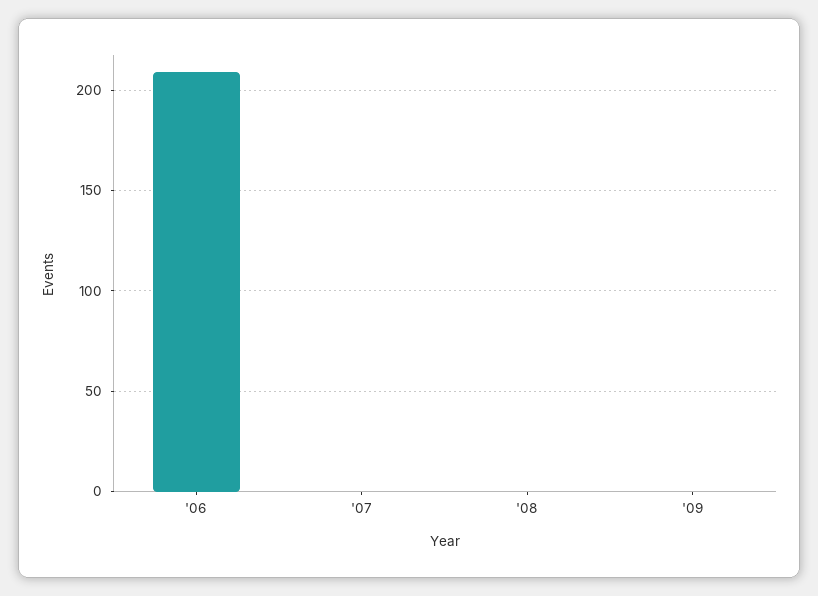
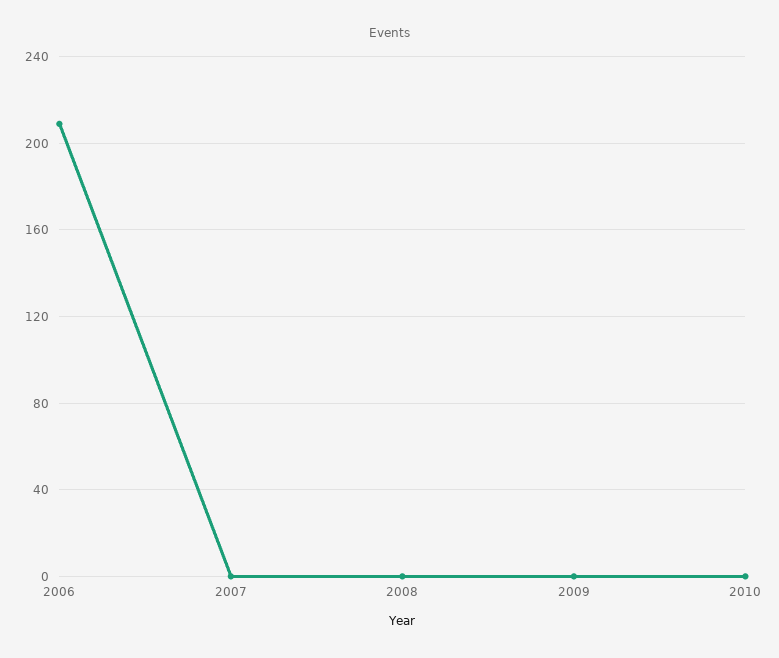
2010: none -> 0

